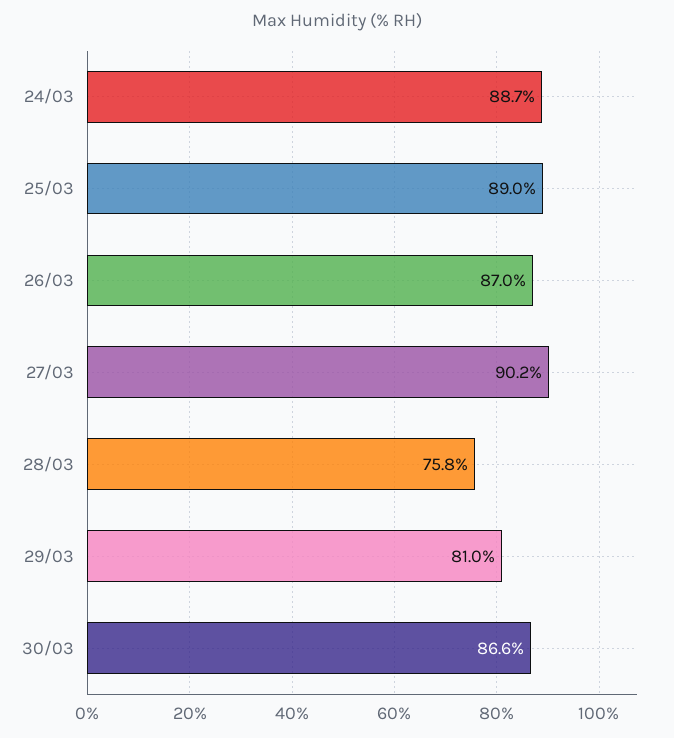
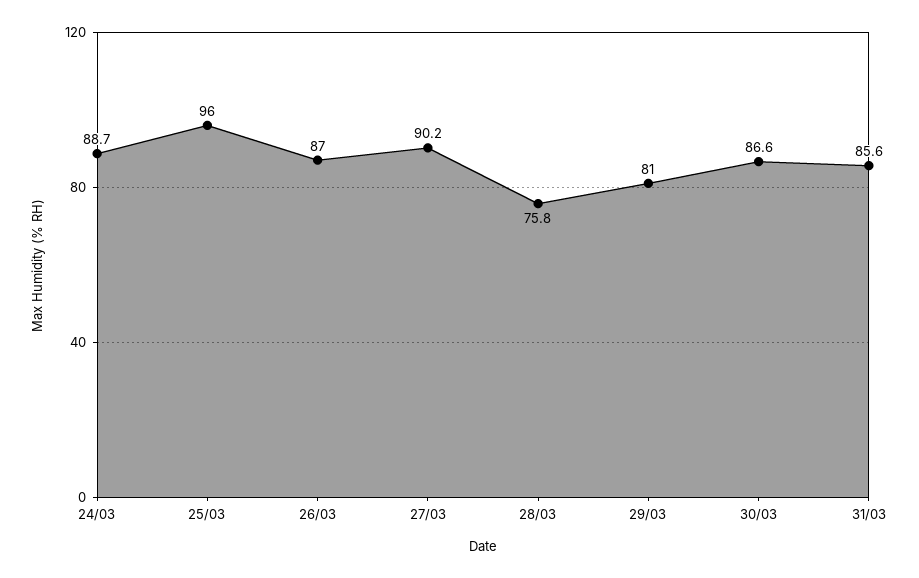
25/03: 89 -> 96
31/03: none -> 85.6

